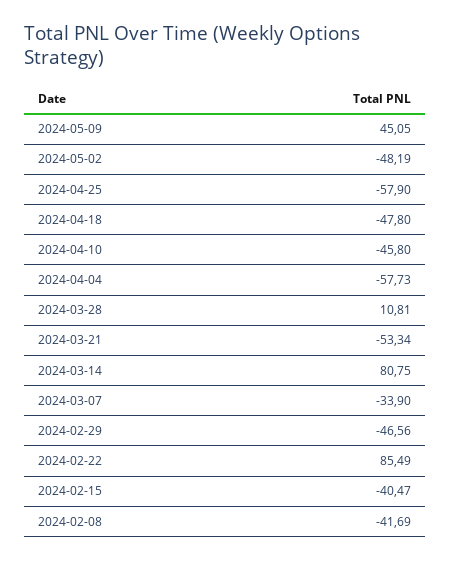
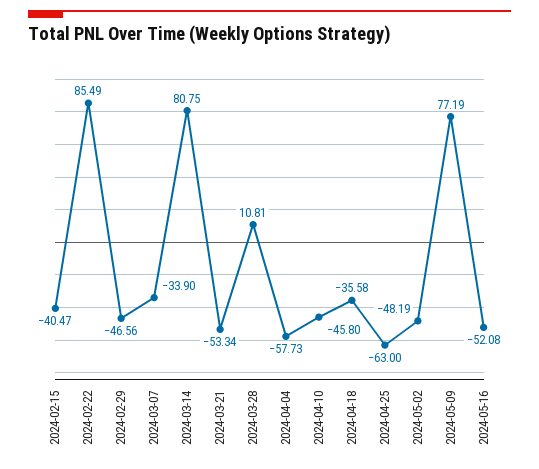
2024-05-09: 45.05 -> 77.19
2024-04-25: -57.9 -> -63
2024-04-18: -47.8 -> -35.58
2024-02-08: -41.69 -> none
2024-05-16: none -> -52.08

